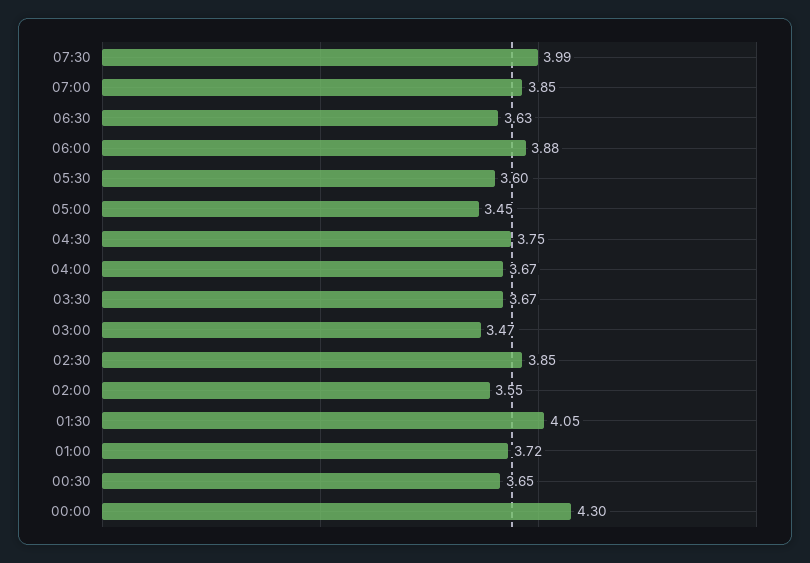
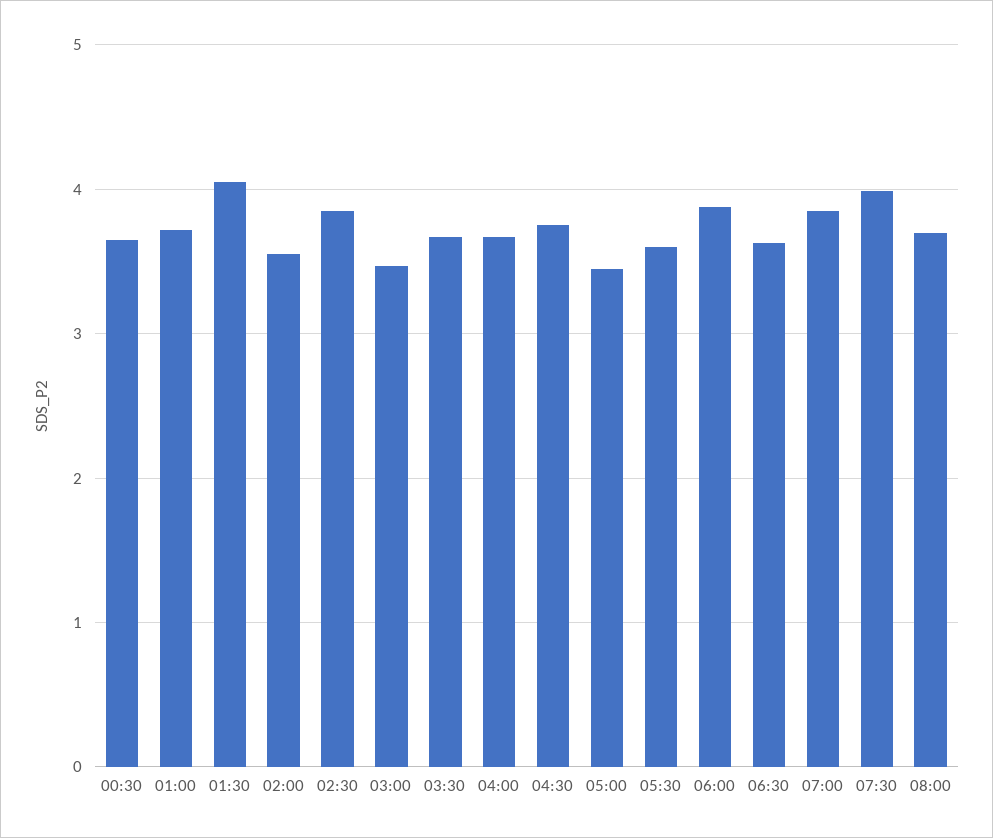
00:00: 4.3 -> none
08:00: none -> 3.7

